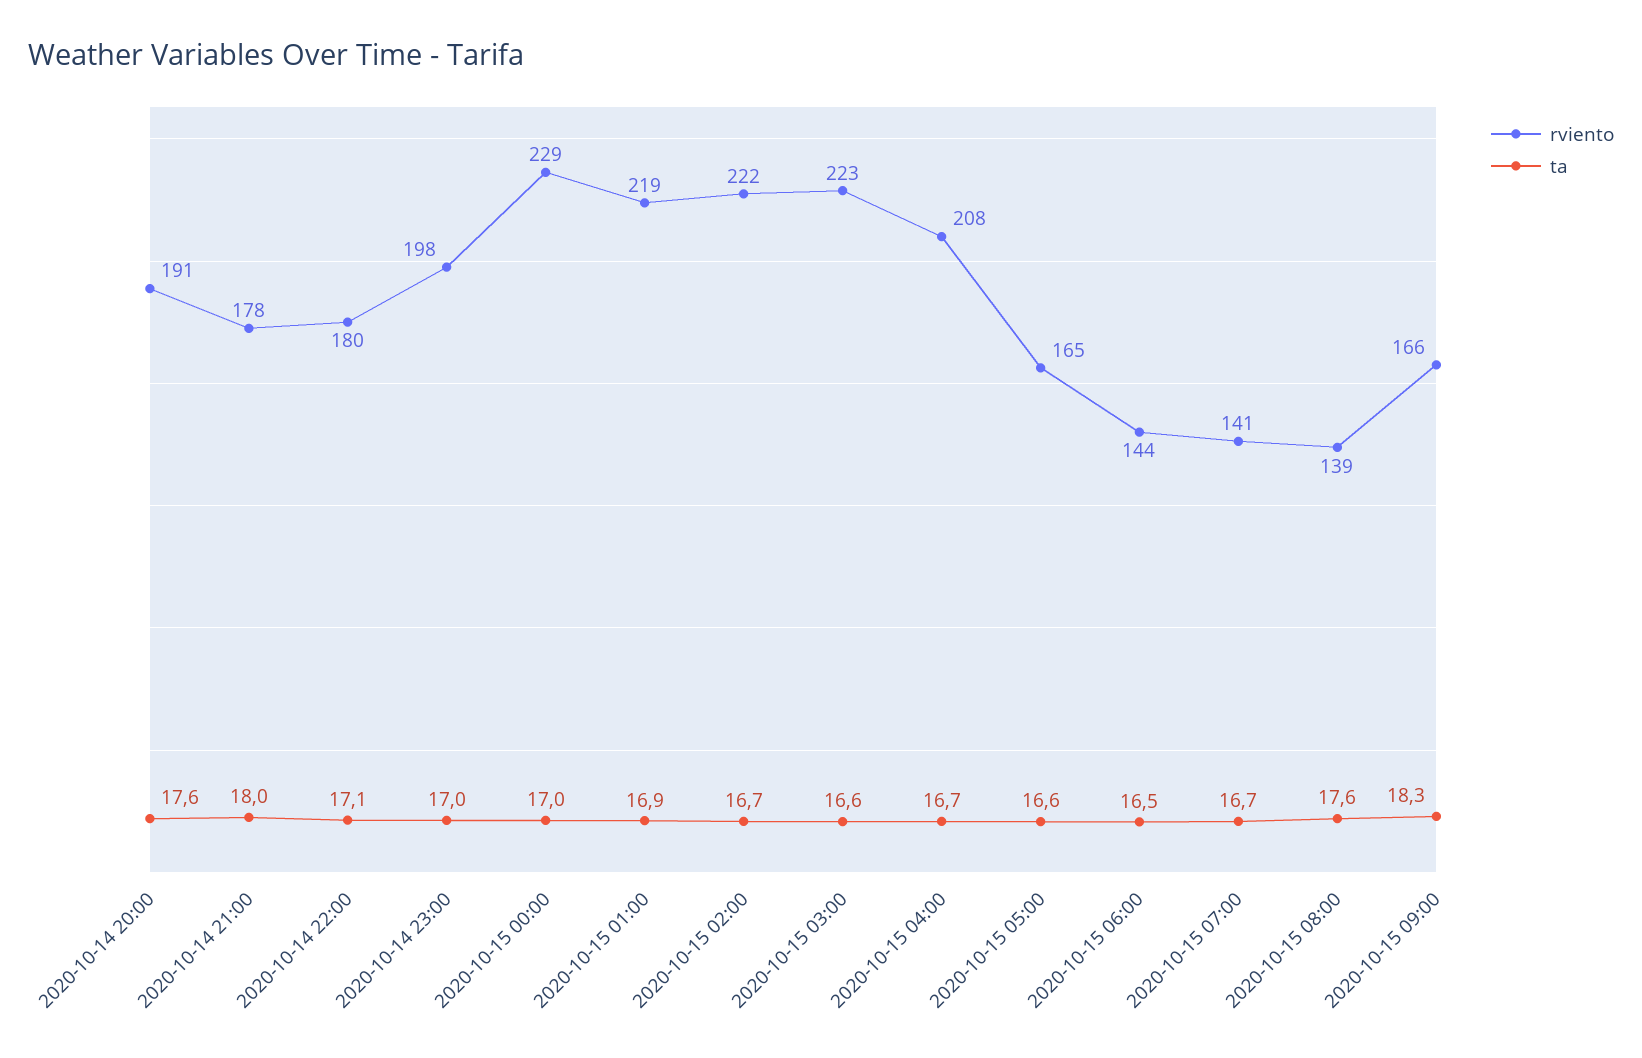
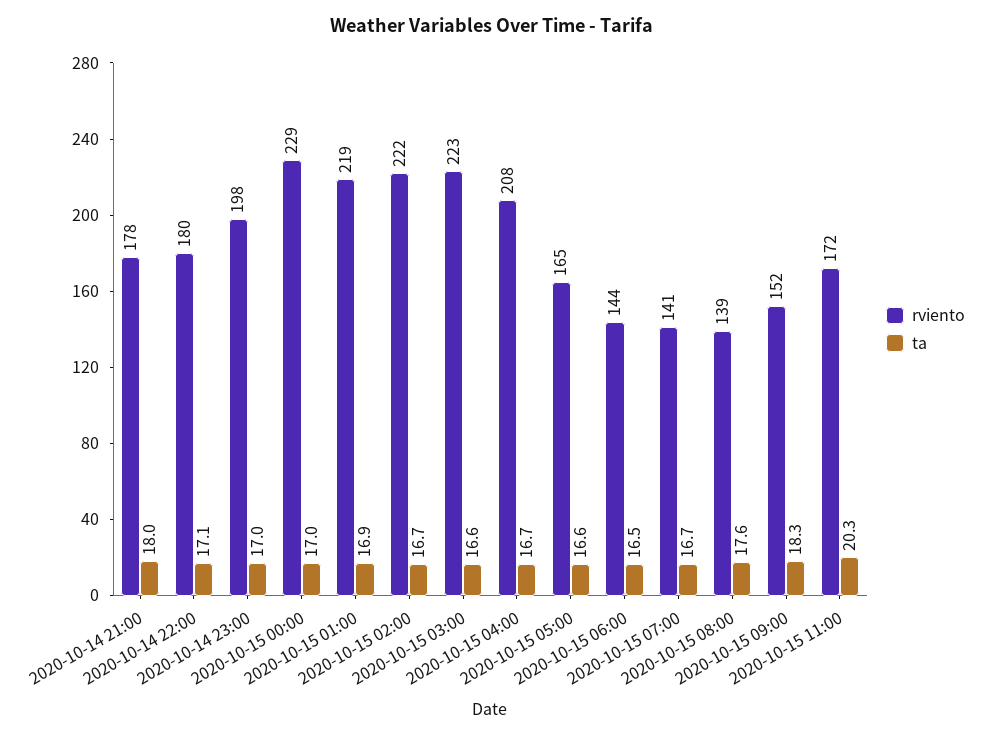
rviento, 2020-10-14 20:00: 191 -> none
ta, 2020-10-14 20:00: 17.6 -> none
rviento, 2020-10-15 09:00: 166 -> 152
rviento, 2020-10-15 11:00: none -> 172
ta, 2020-10-15 11:00: none -> 20.3

